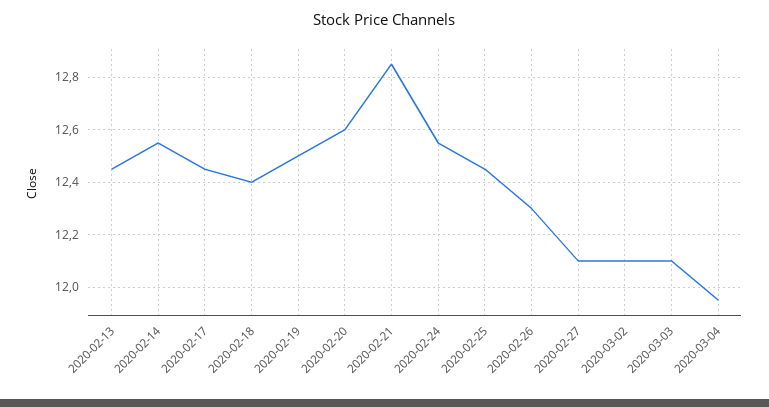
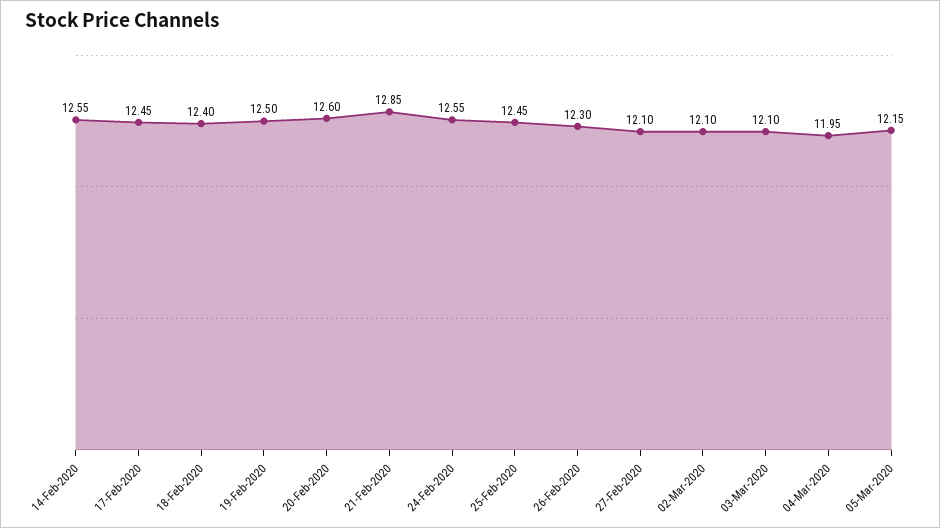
2020-02-13: 12.45 -> none
05-Mar-2020: none -> 12.15

